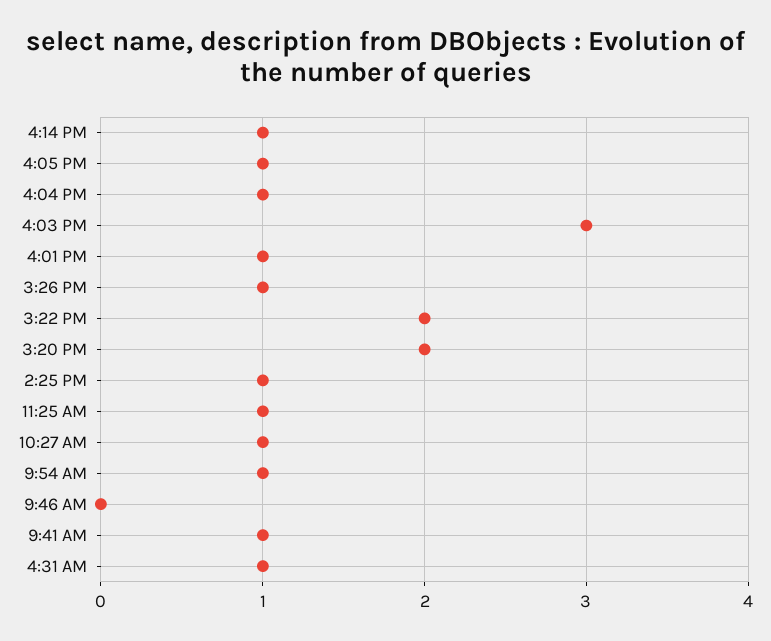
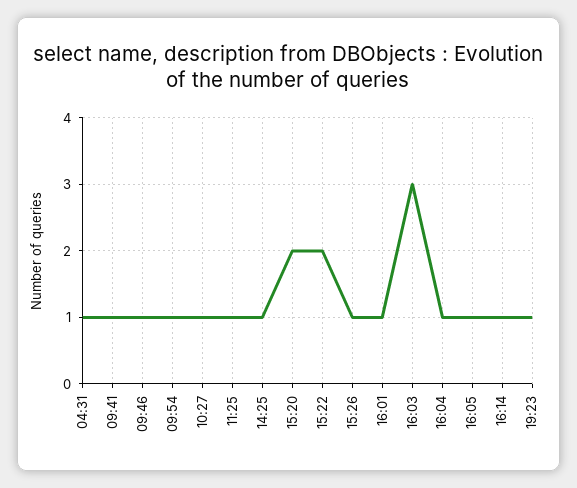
9:46 AM: 0 -> 1
19:23: none -> 1

